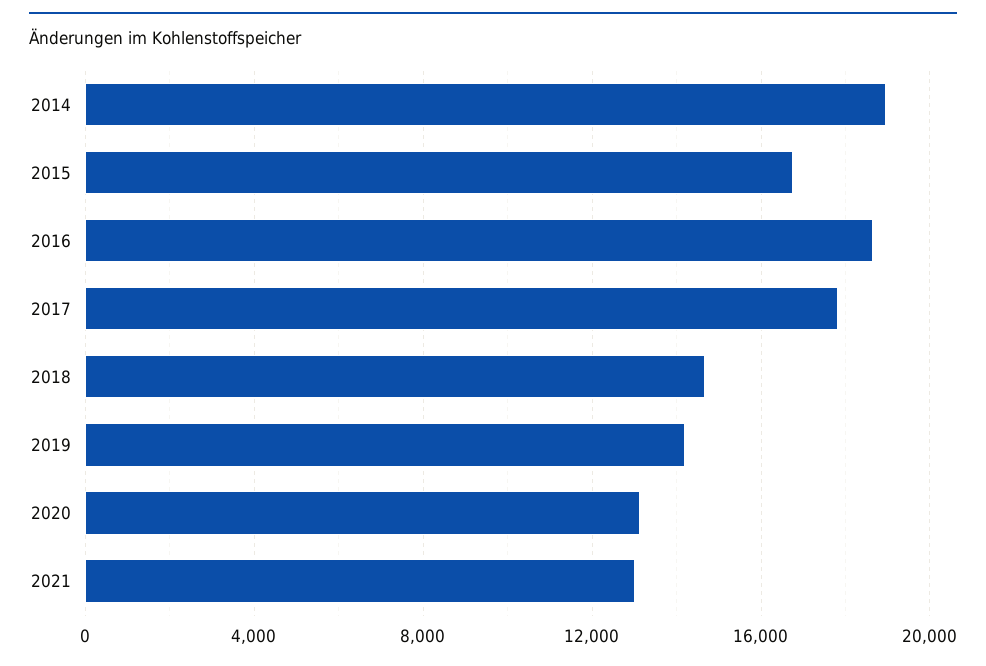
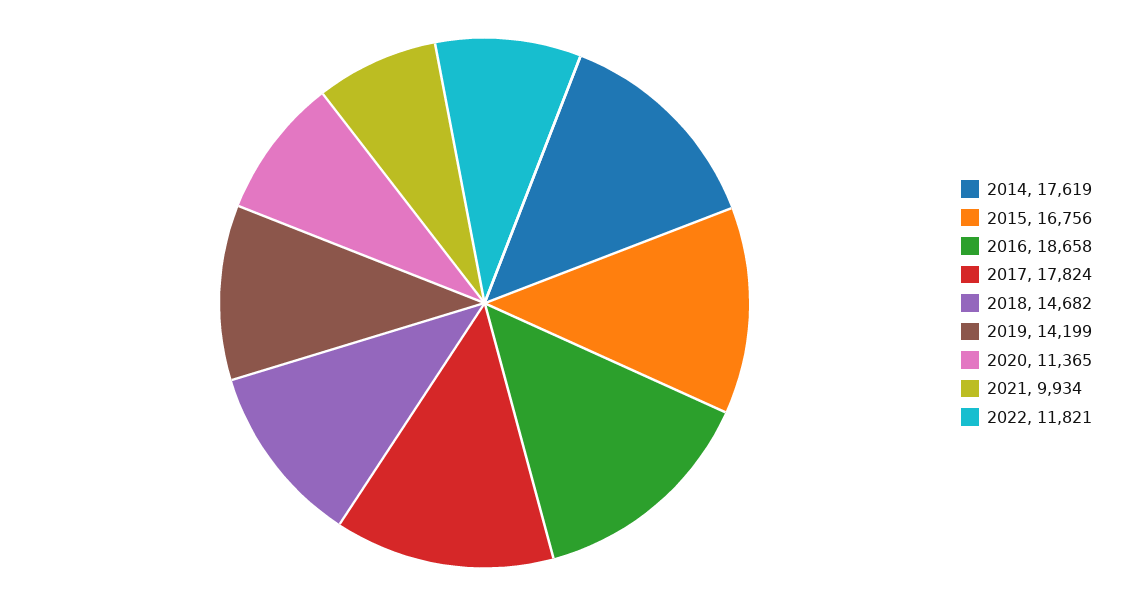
2014: 19000 -> 17619
2020: 13000 -> 11365
2021: 13000 -> 9934
2022: none -> 11821

